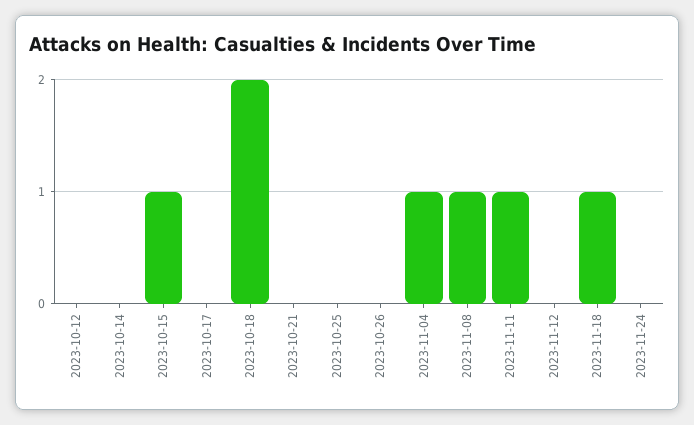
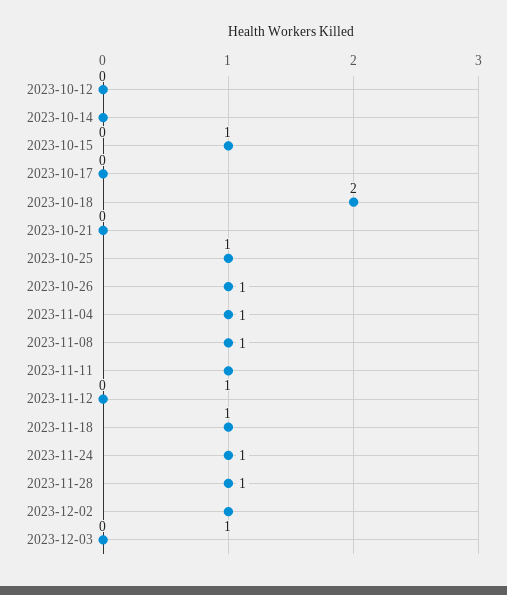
2023-10-25: 0 -> 1
2023-10-26: 0 -> 1
2023-11-24: 0 -> 1
2023-11-28: none -> 1
2023-12-02: none -> 1
2023-12-03: none -> 0

